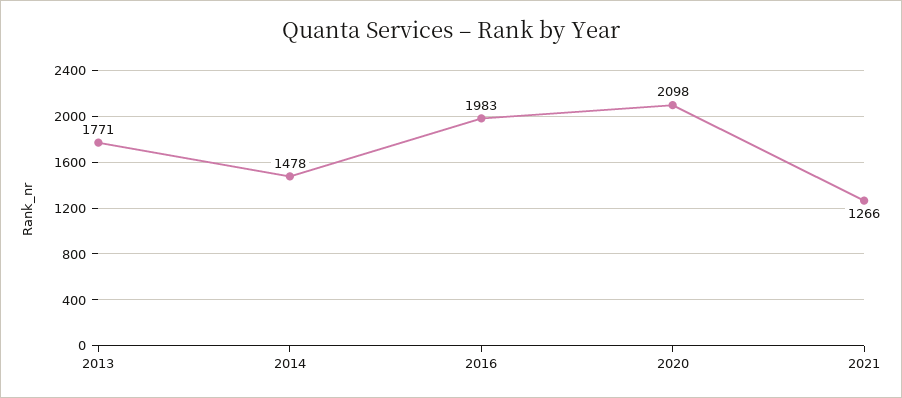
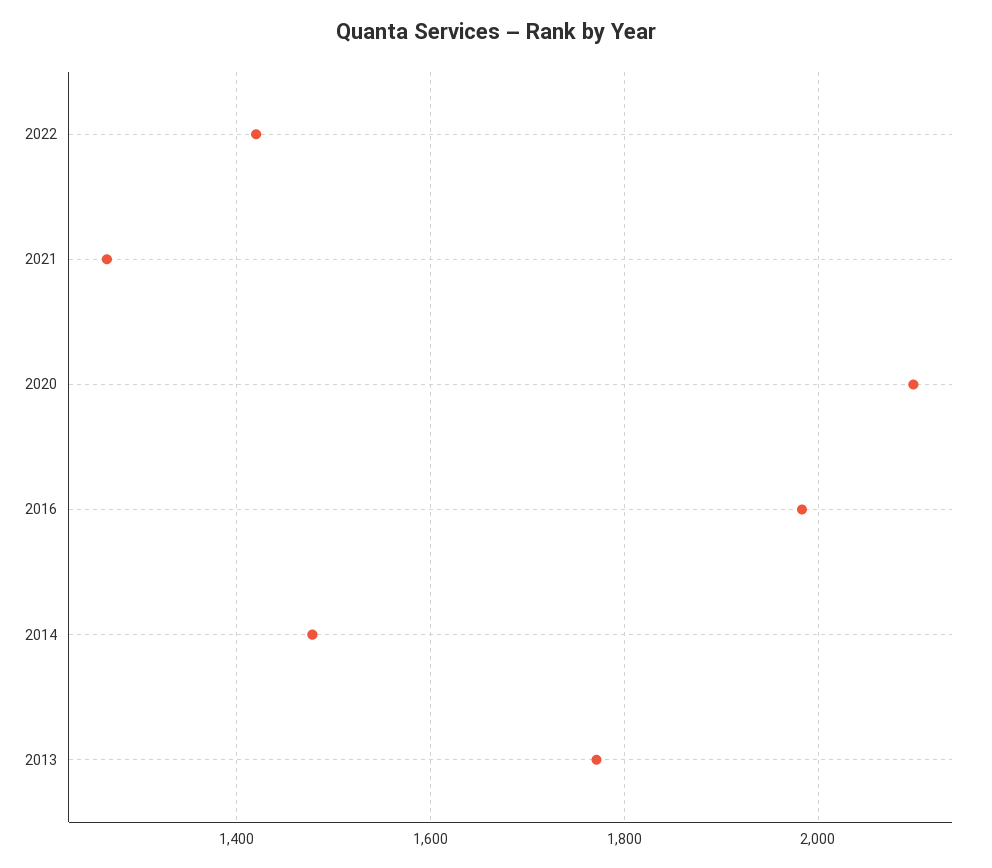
2022: none -> 1420

